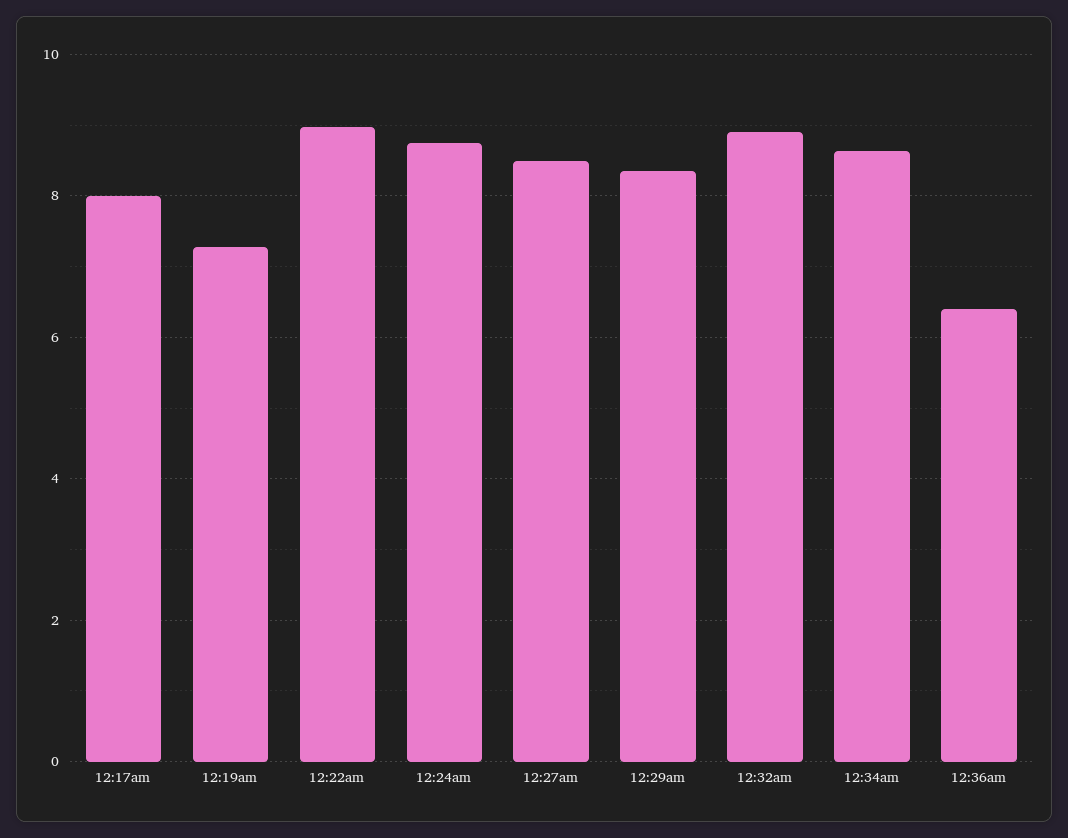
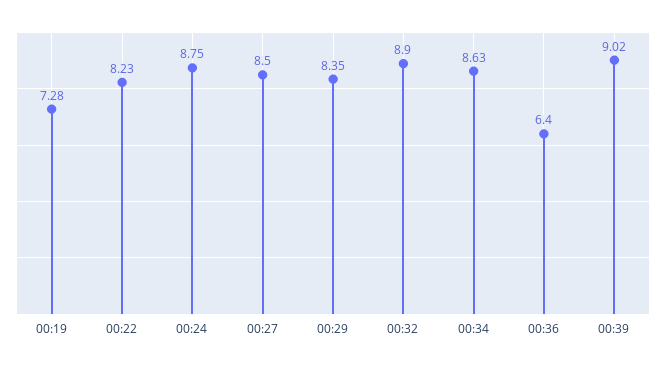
12:17am: 8 -> none
12:22am: 9 -> 8.23
00:39: none -> 9.02

